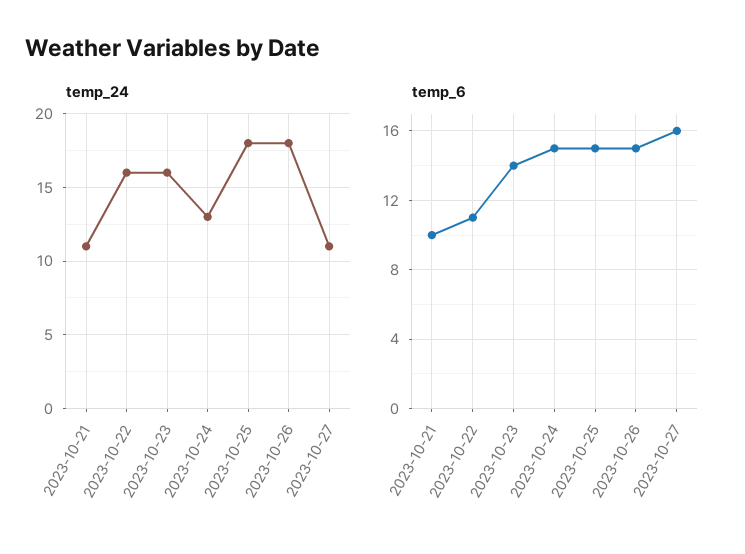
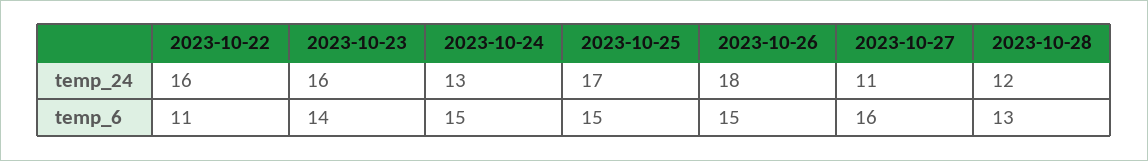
temp_24, 2023-10-21: 11 -> none
temp_24, 2023-10-25: 18 -> 17
temp_6, 2023-10-21: 10 -> none
temp_24, 2023-10-28: none -> 12
temp_6, 2023-10-28: none -> 13

